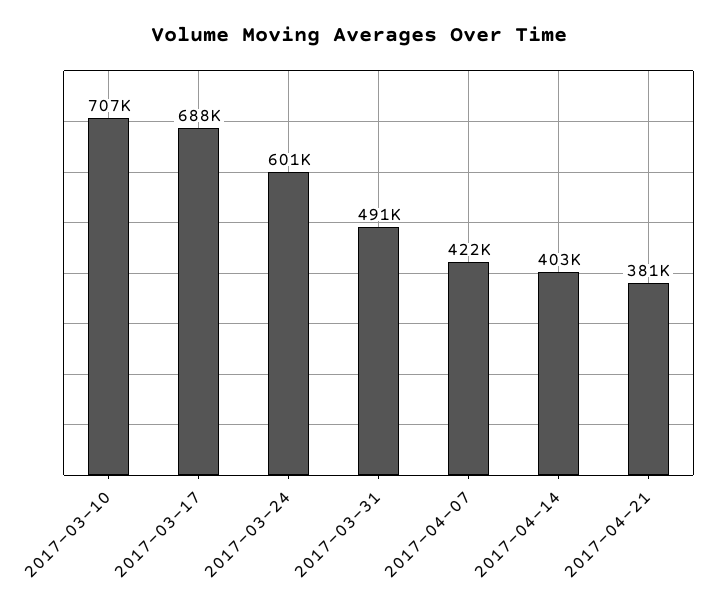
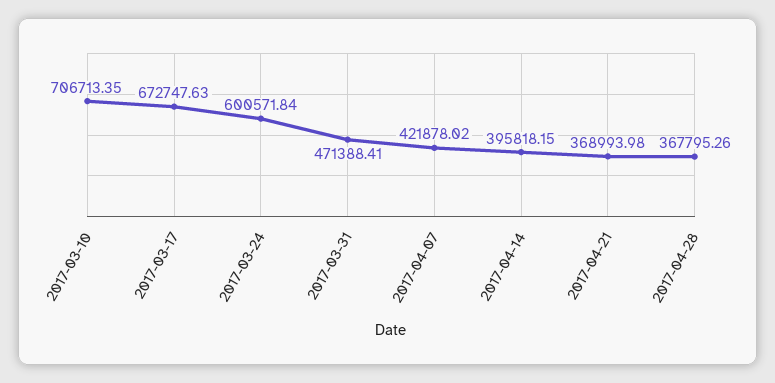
2017-03-17: 688000 -> 672747.63
2017-03-31: 491000 -> 471388.41
2017-04-14: 403000 -> 395818.15
2017-04-21: 381000 -> 368993.98
2017-04-28: none -> 367795.26

